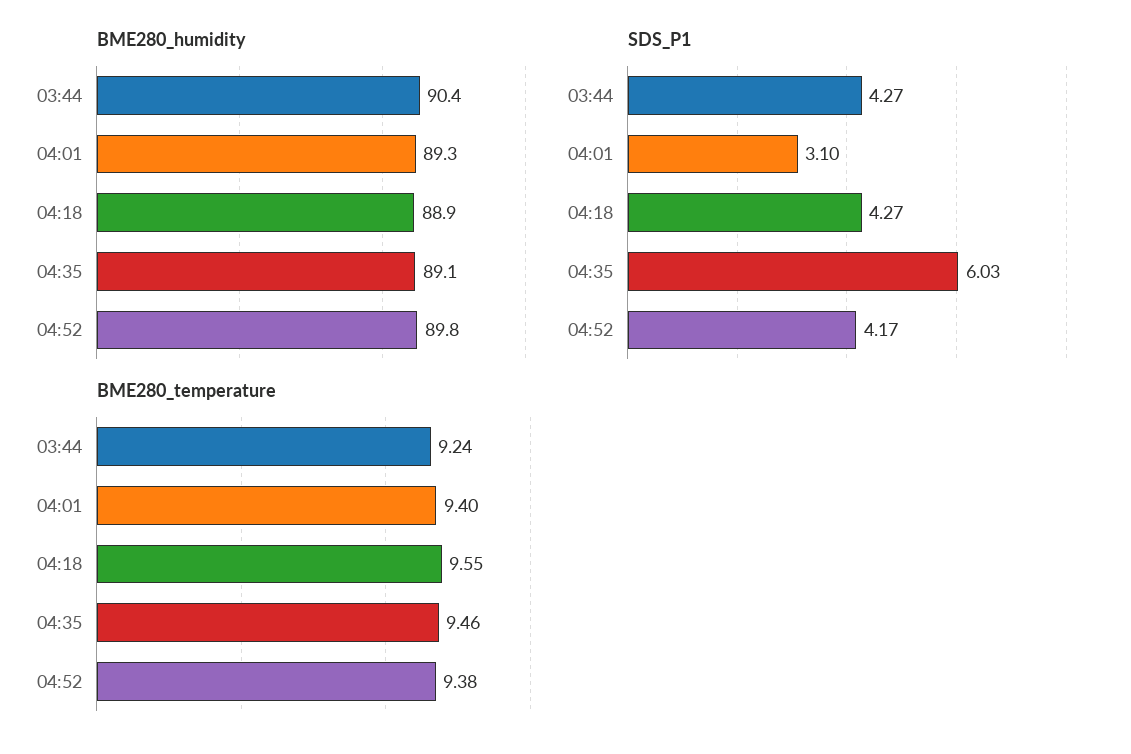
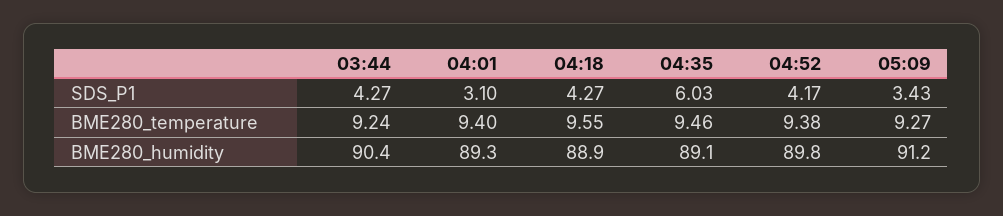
SDS_P1, 05:09: none -> 3.43
BME280_temperature, 05:09: none -> 9.27
BME280_humidity, 05:09: none -> 91.2

